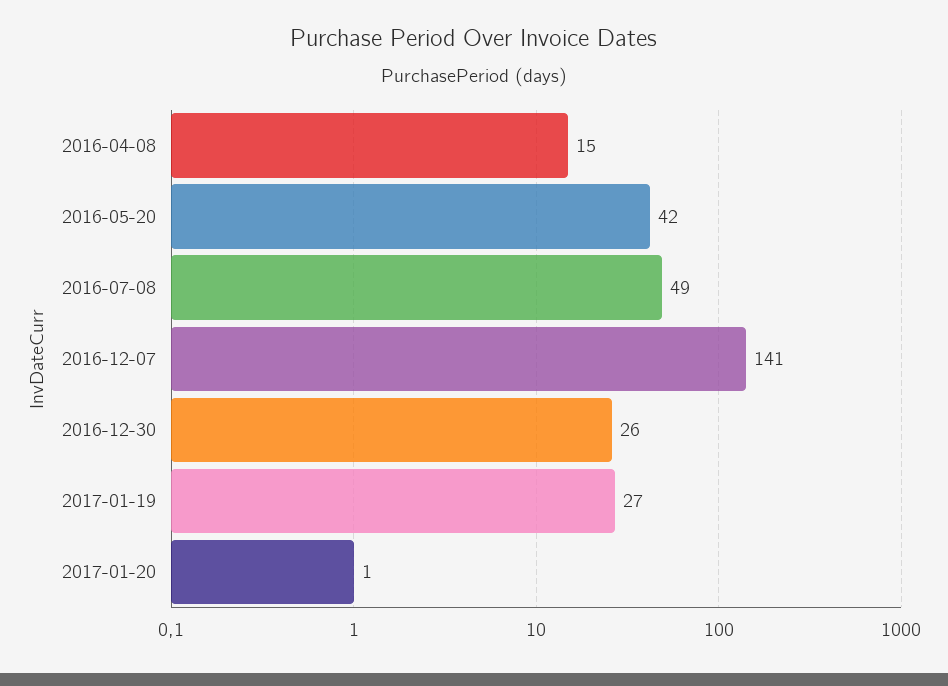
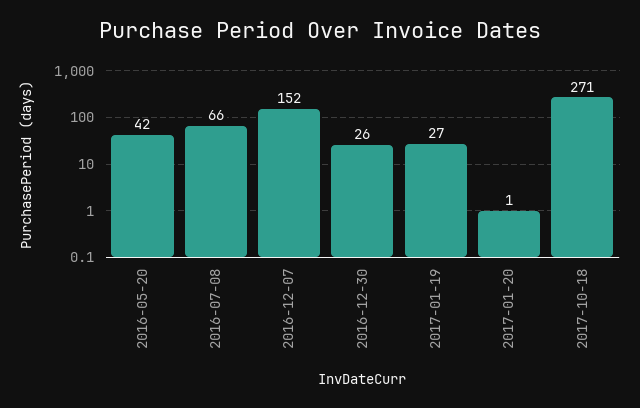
2016-04-08: 15 -> none
2016-07-08: 49 -> 66
2016-12-07: 141 -> 152
2017-10-18: none -> 271

